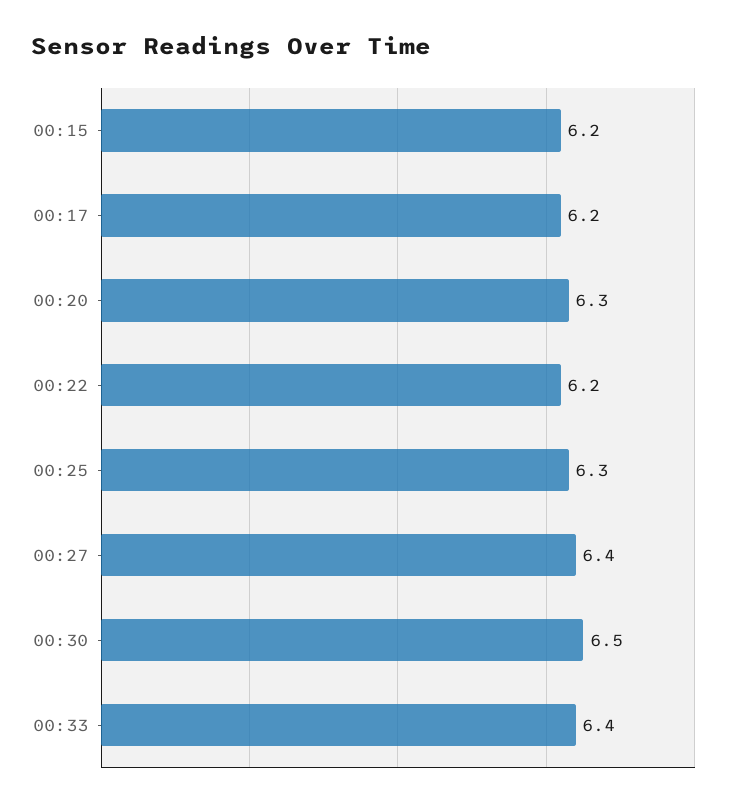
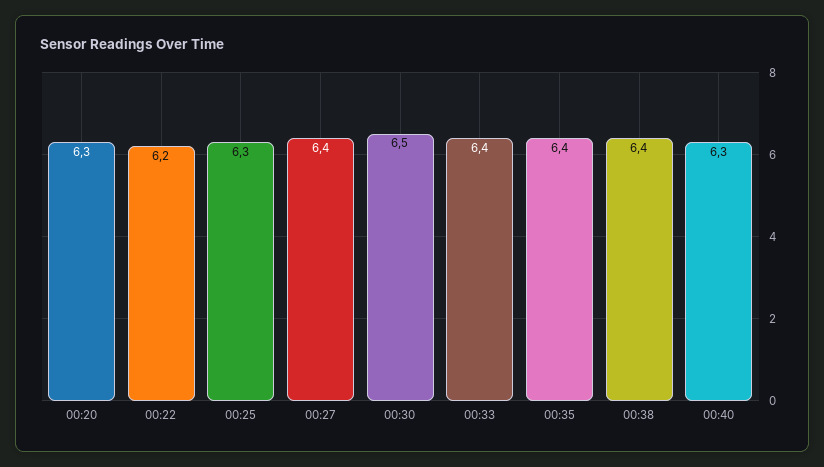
00:15: 6.2 -> none
00:17: 6.2 -> none
00:35: none -> 6.4
00:38: none -> 6.4
00:40: none -> 6.3

